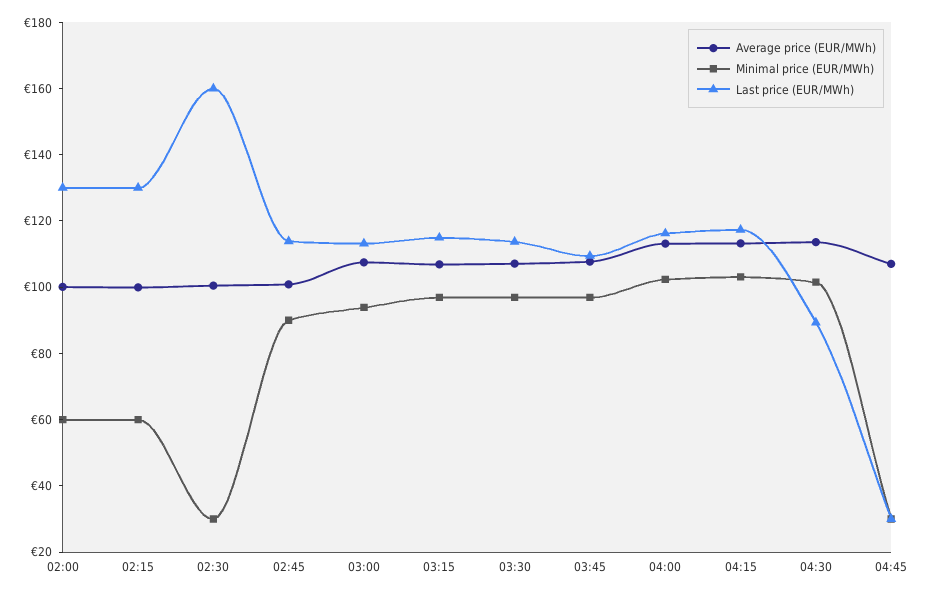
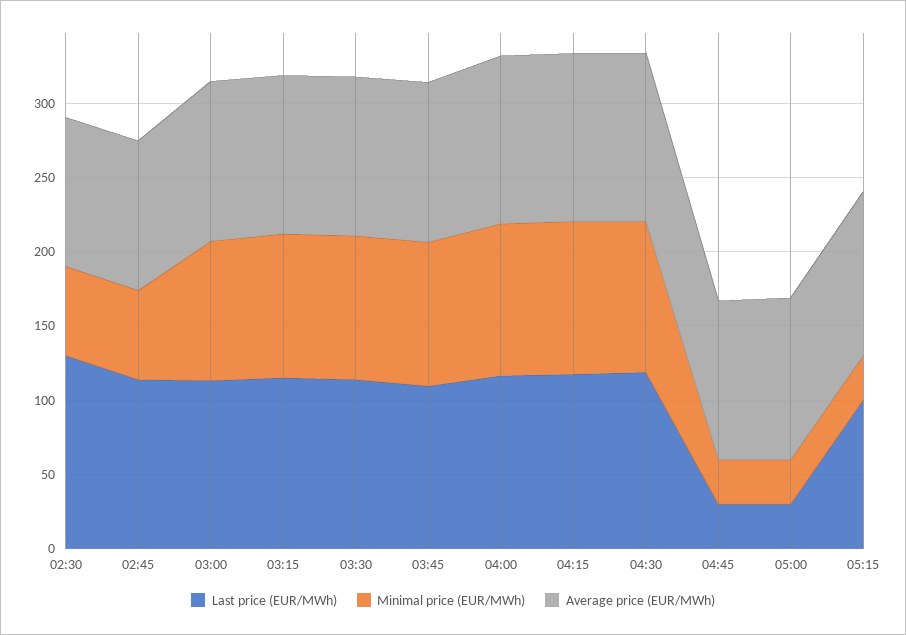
Average price (EUR/MWh), 02:00: 100 -> none
Minimal price (EUR/MWh), 02:00: 60 -> none
Last price (EUR/MWh), 02:00: 130 -> none
Average price (EUR/MWh), 02:15: 100 -> none
Minimal price (EUR/MWh), 02:15: 60 -> none
Last price (EUR/MWh), 02:15: 130 -> none
Minimal price (EUR/MWh), 02:30: 30 -> 60
Last price (EUR/MWh), 02:30: 160 -> 130
Minimal price (EUR/MWh), 02:45: 90 -> 60
Last price (EUR/MWh), 04:30: 90 -> 120
Last price (EUR/MWh), 05:00: none -> 30
Minimal price (EUR/MWh), 05:00: none -> 30
Average price (EUR/MWh), 05:00: none -> 110
Last price (EUR/MWh), 05:15: none -> 100
Minimal price (EUR/MWh), 05:15: none -> 30
Average price (EUR/MWh), 05:15: none -> 110

